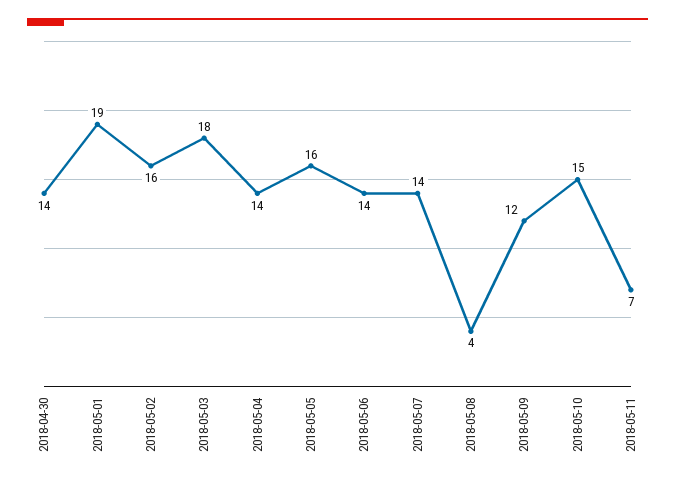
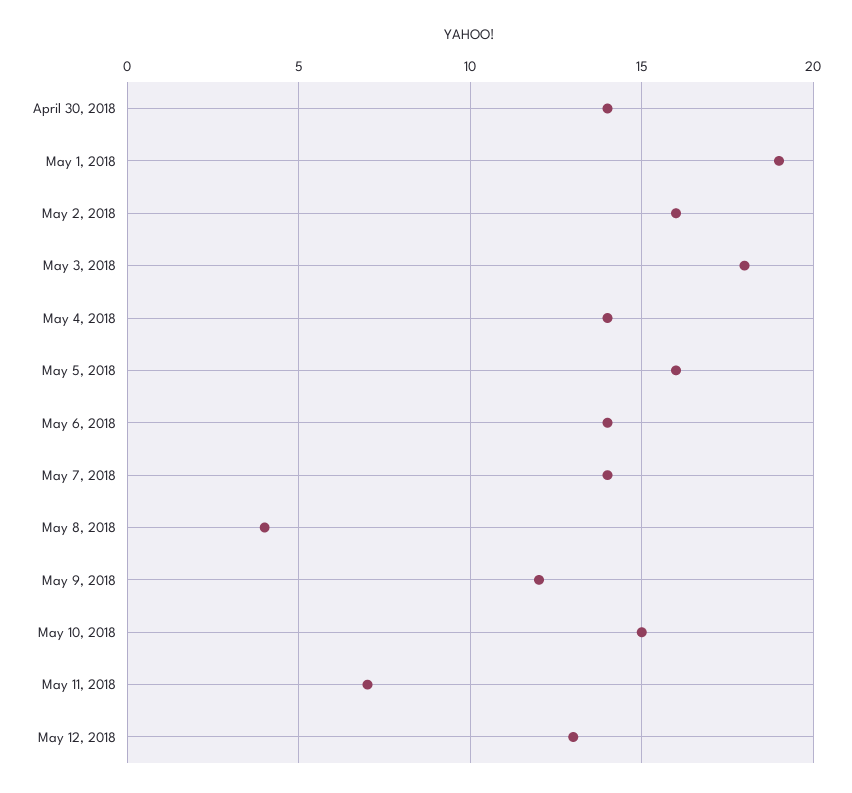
May 12, 2018: none -> 13

